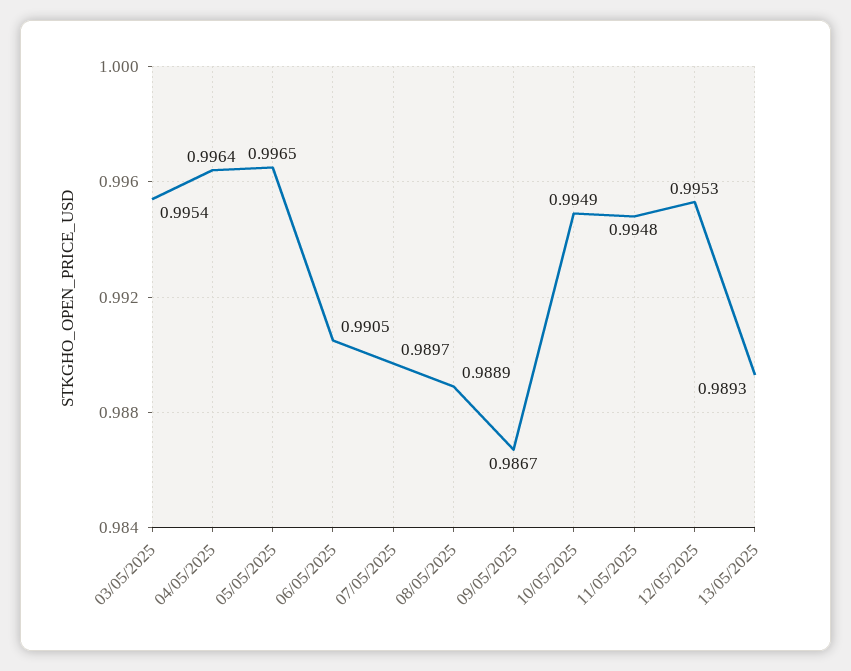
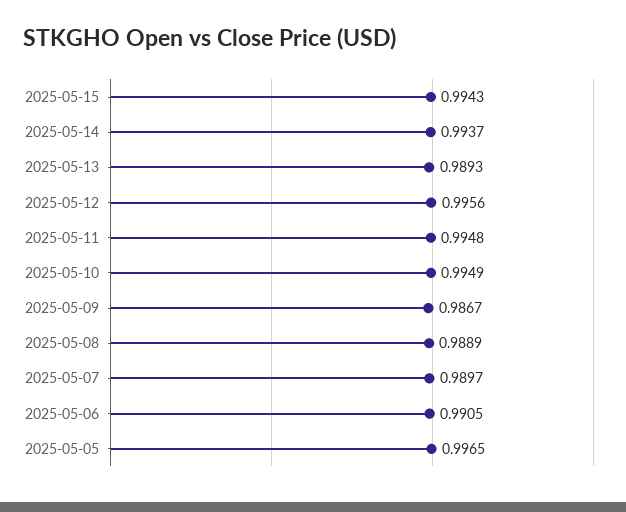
03/05/2025: 0.9954 -> none
04/05/2025: 0.9964 -> none
12/05/2025: 0.9953 -> 0.9956
2025-05-15: none -> 0.9943
2025-05-14: none -> 0.9937

